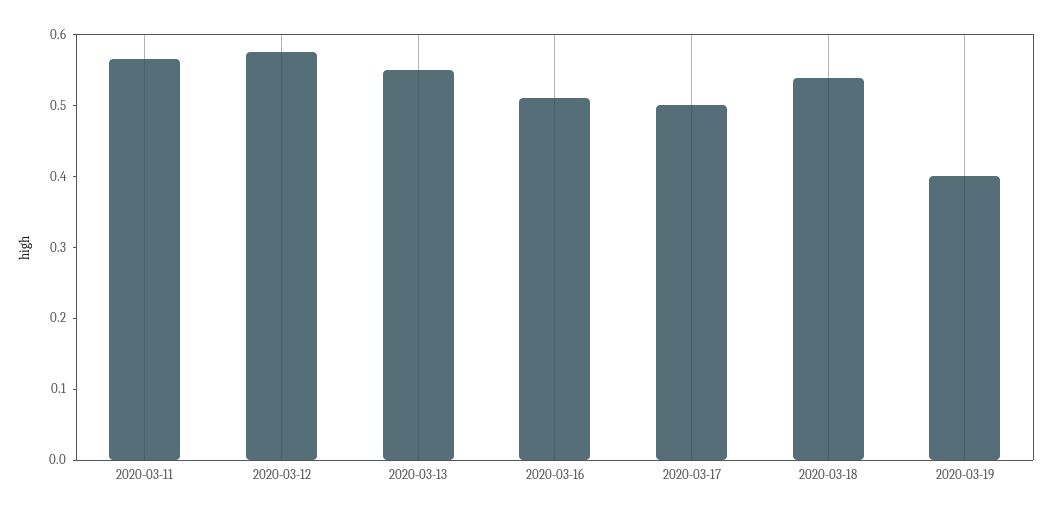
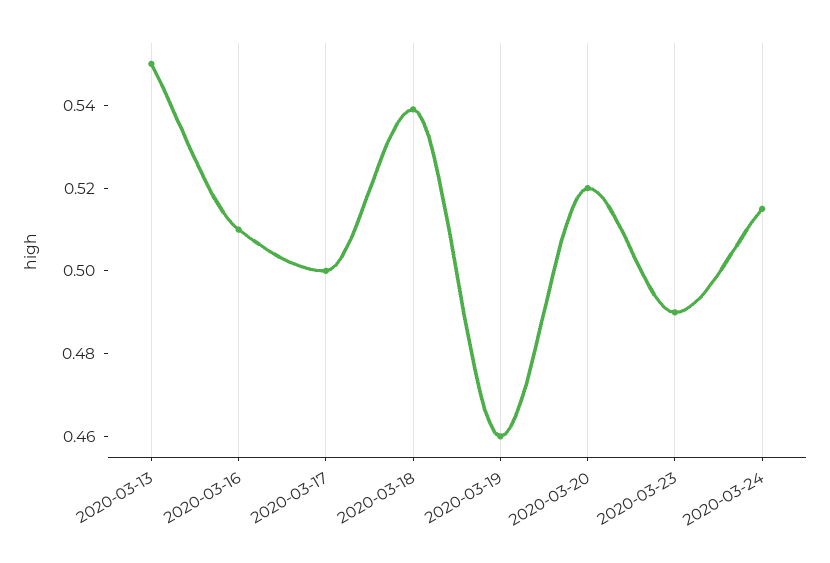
2020-03-11: 0.56 -> none
2020-03-12: 0.58 -> none
2020-03-19: 0.4 -> 0.46
2020-03-20: none -> 0.52
2020-03-23: none -> 0.49
2020-03-24: none -> 0.515

